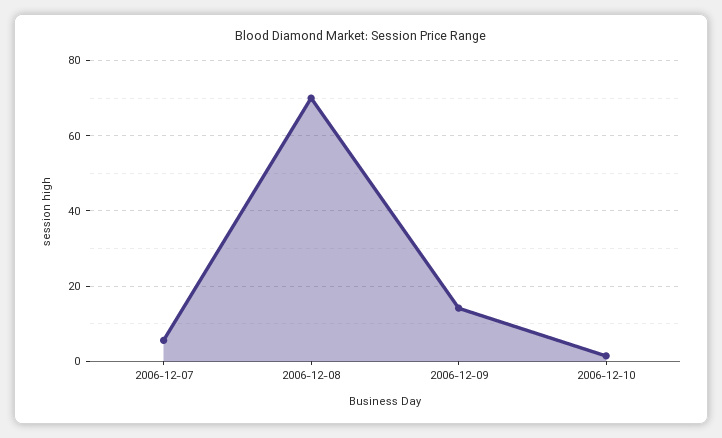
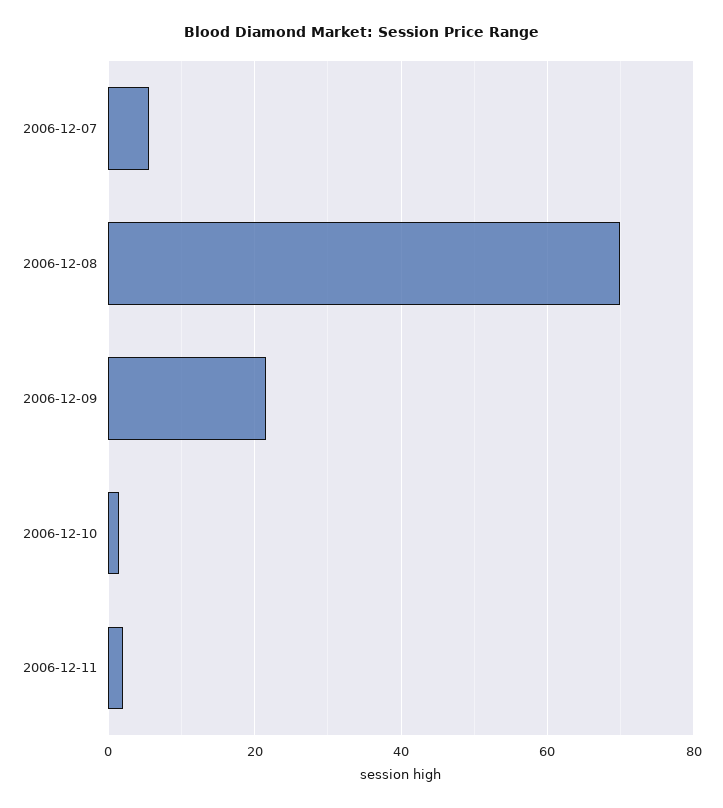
2006-12-09: 14 -> 22
2006-12-11: none -> 2

